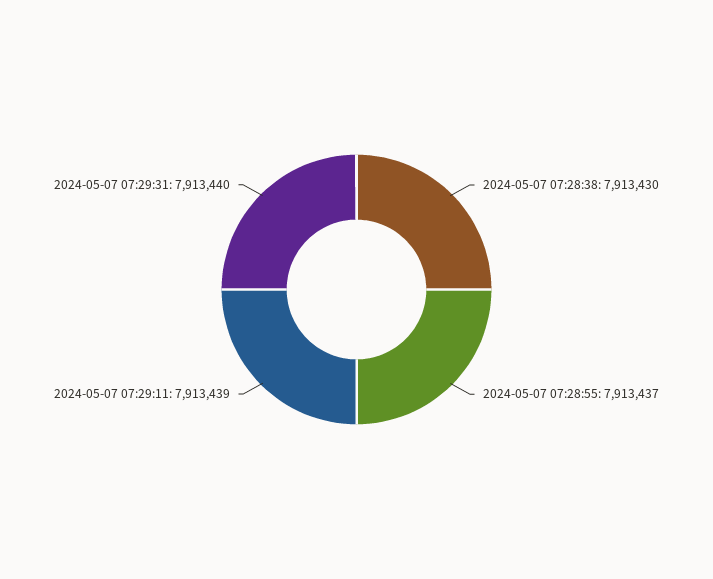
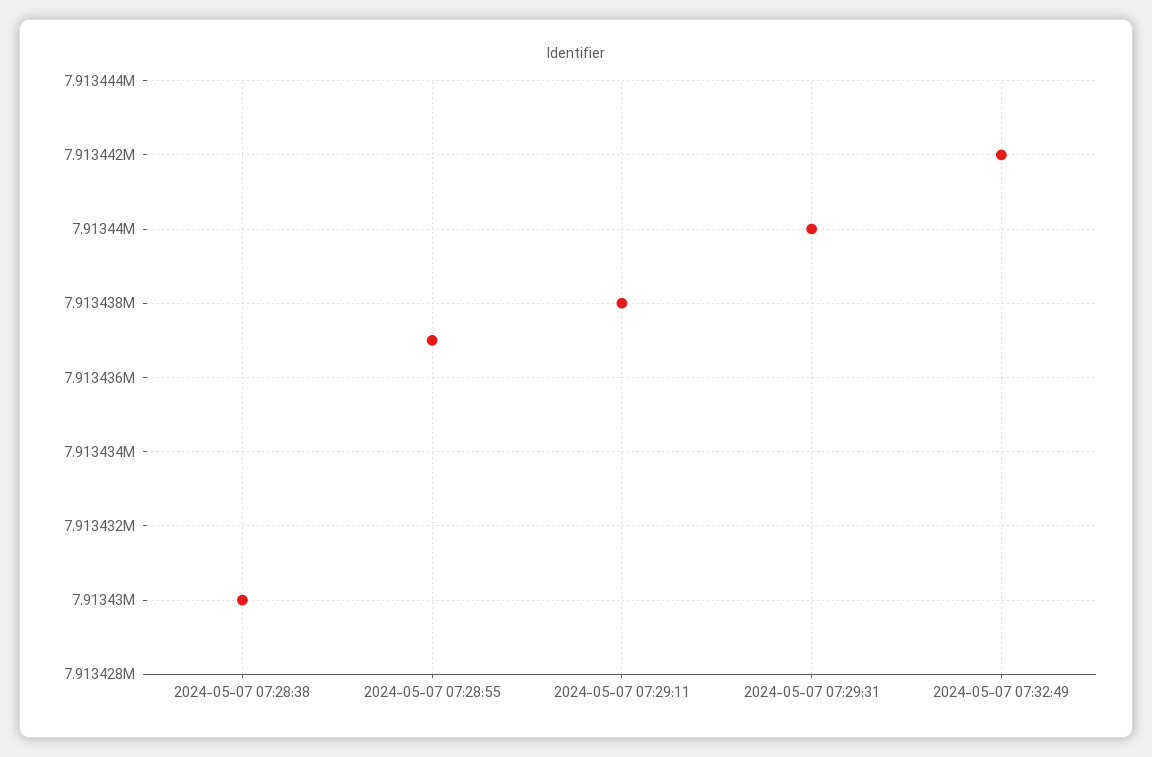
2024-05-07 07:29:11: 7913439 -> 7913438
2024-05-07 07:32:49: none -> 7913442

